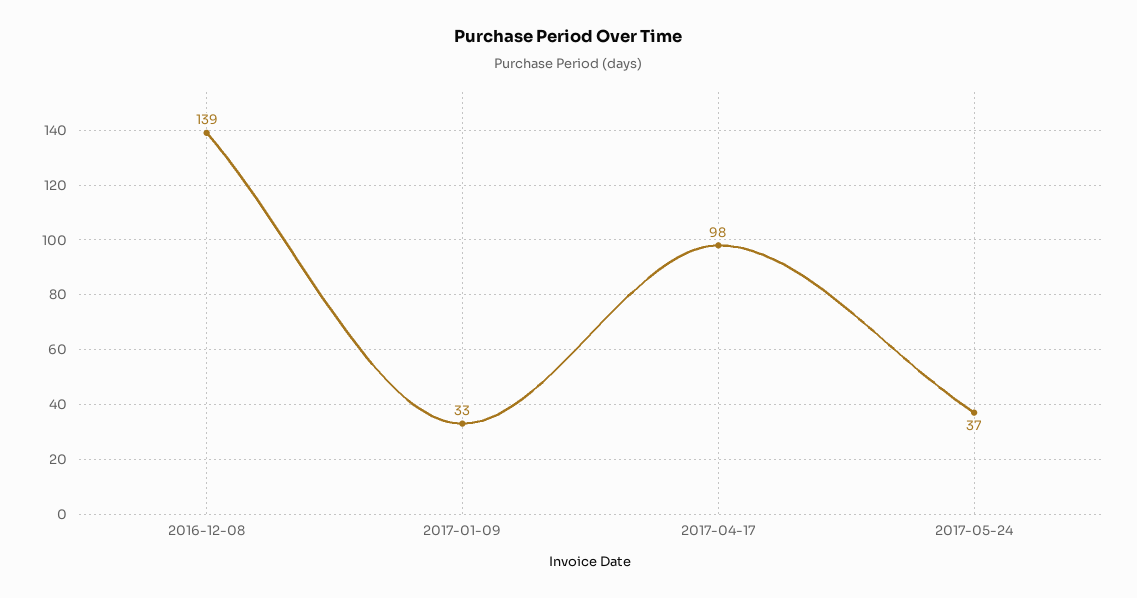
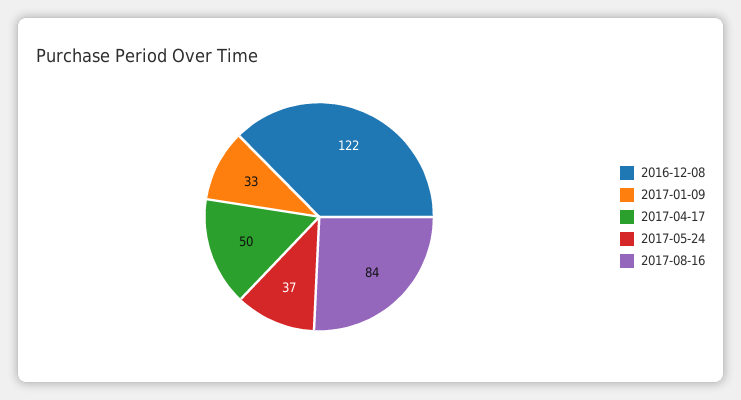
2016-12-08: 139 -> 122
2017-04-17: 98 -> 50
2017-08-16: none -> 84

